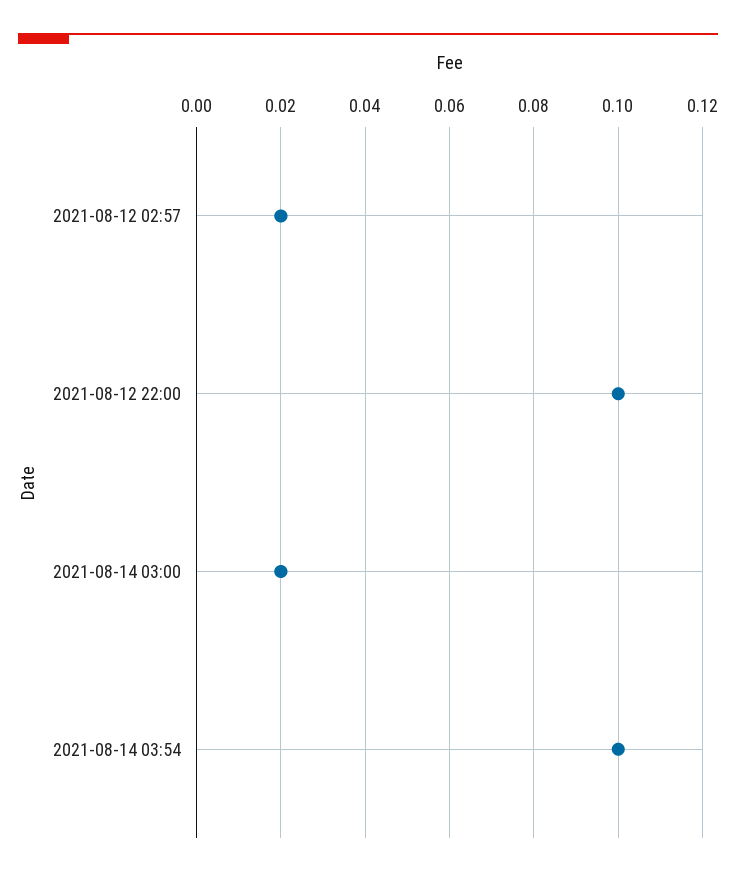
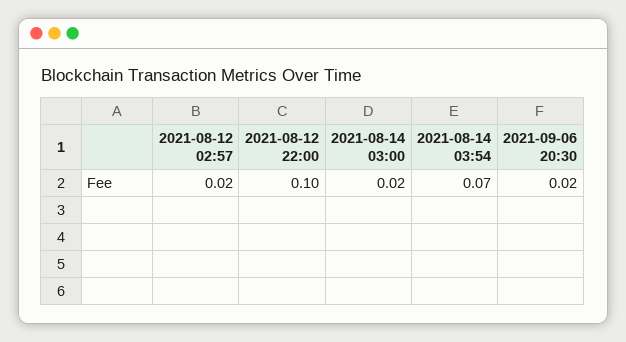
2021-08-14 03:54: 0.1 -> 0.07
2021-09-06 20:30: none -> 0.02

